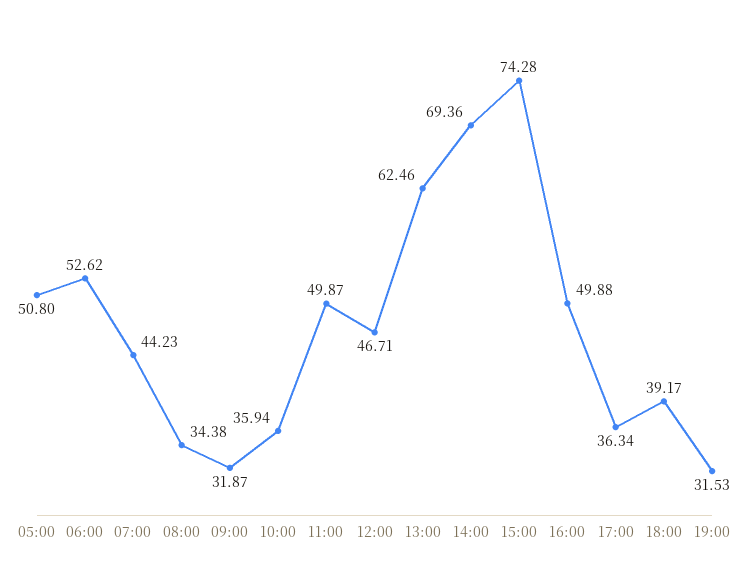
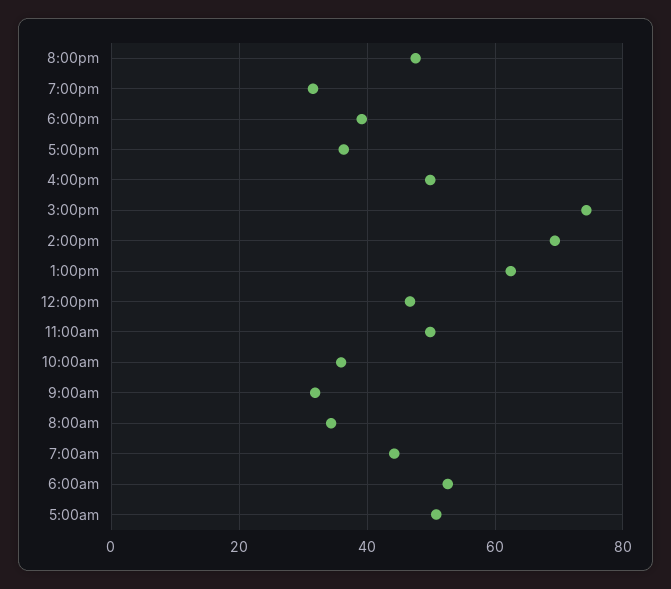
8:00pm: none -> 48

